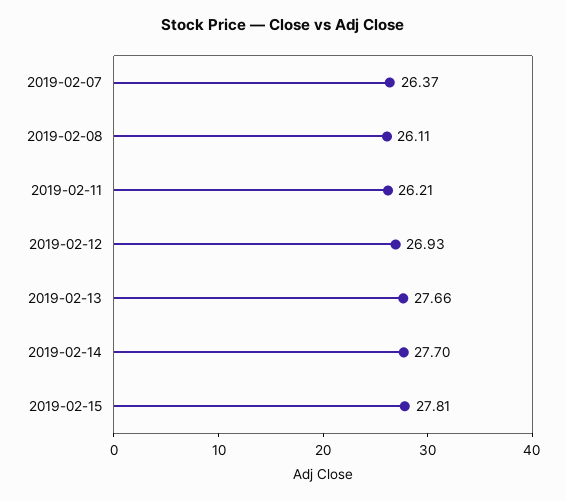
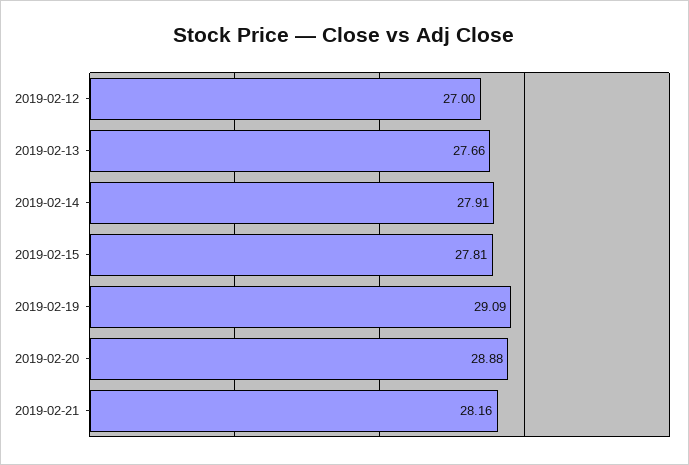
2019-02-07: 26.37 -> none
2019-02-08: 26.11 -> none
2019-02-11: 26.21 -> none
2019-02-12: 26.93 -> 27
2019-02-14: 27.7 -> 27.91
2019-02-19: none -> 29.09
2019-02-20: none -> 28.88
2019-02-21: none -> 28.16

